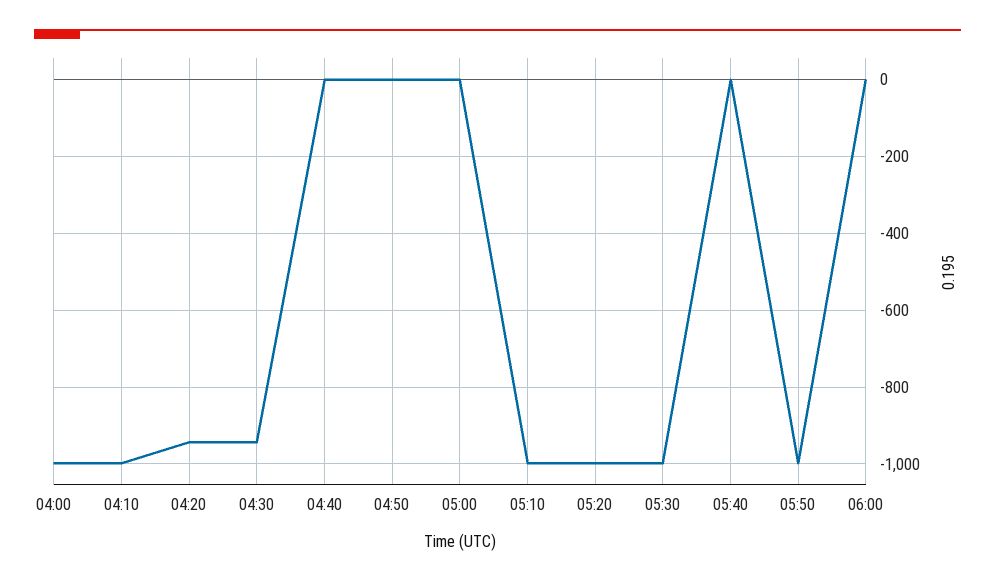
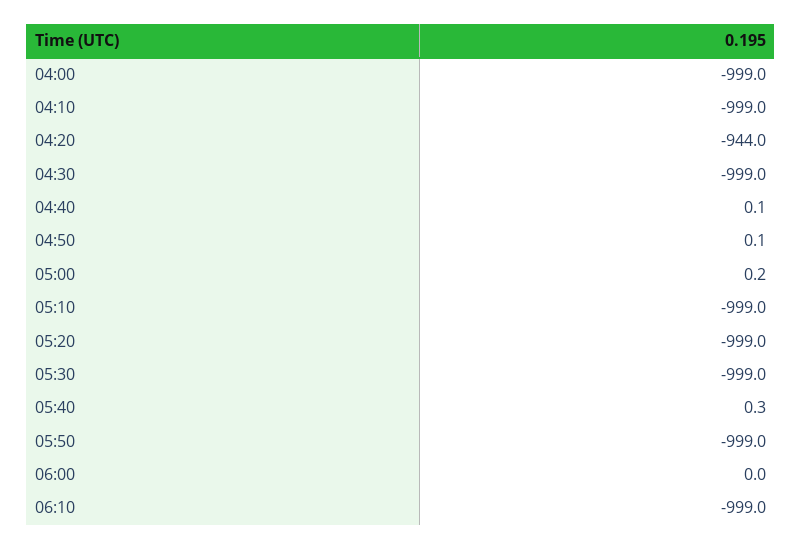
04:30: -940 -> -999
06:10: none -> -999

